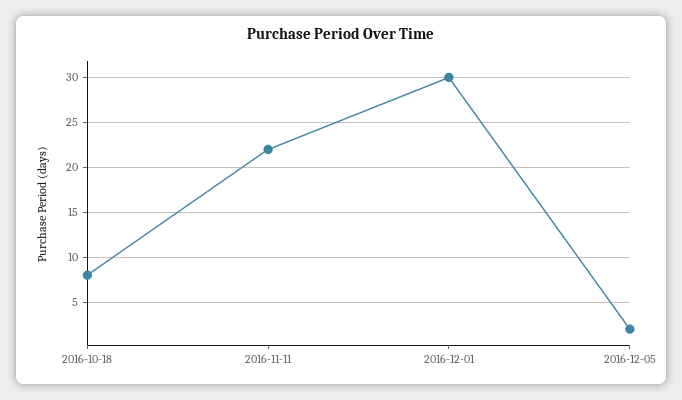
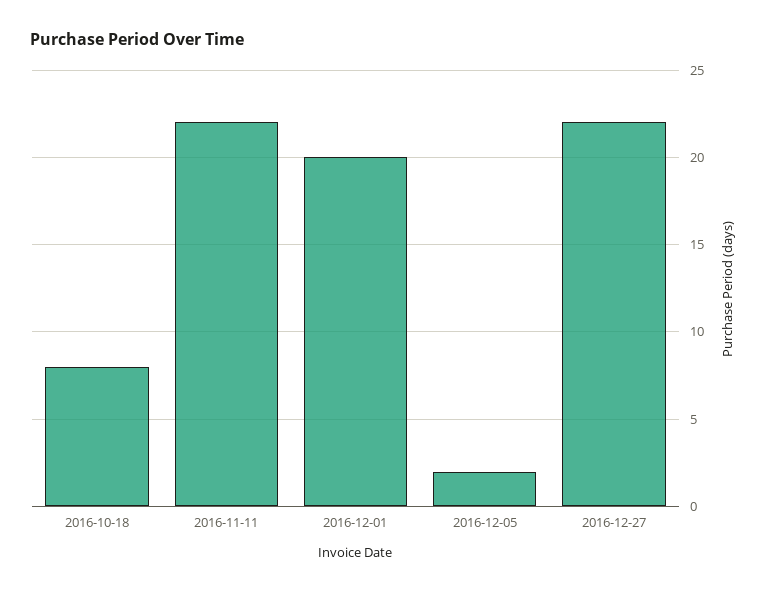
2016-12-01: 30 -> 20
2016-12-27: none -> 22

